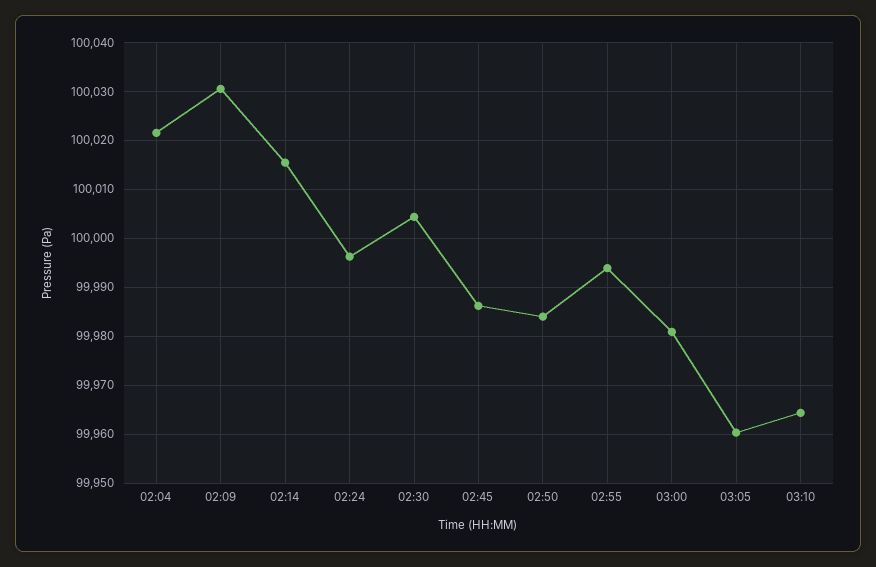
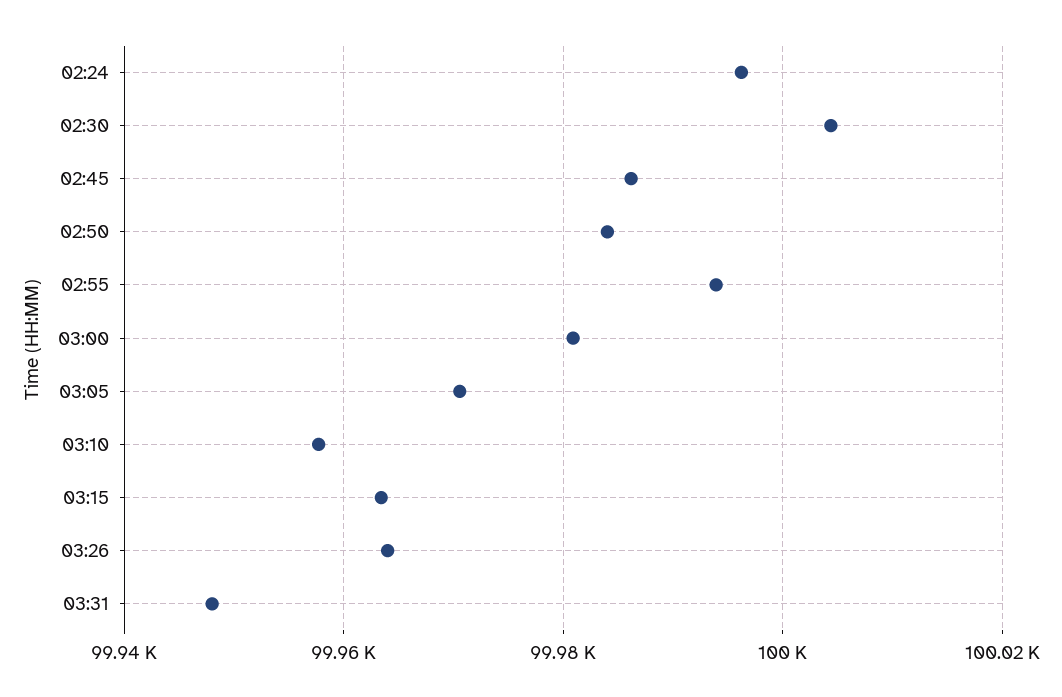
02:04: 100022 -> none
02:09: 100030 -> none
02:14: 100016 -> none
03:05: 99960 -> 99970
03:10: 99964 -> 99958
03:15: none -> 99964
03:26: none -> 99964
03:31: none -> 99948

